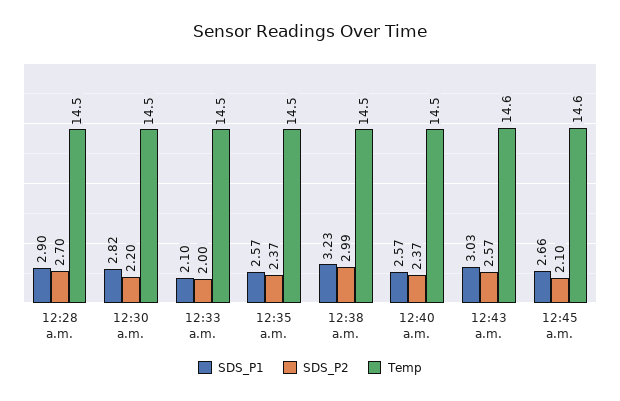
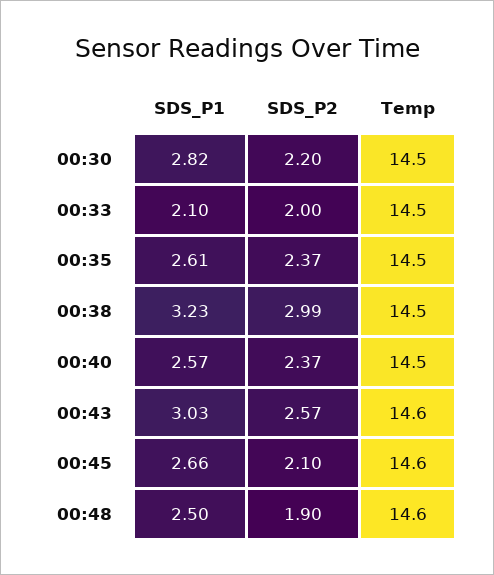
SDS_P1, 12:28 a.m.: 2.9 -> none
SDS_P2, 12:28 a.m.: 2.7 -> none
Temp, 12:28 a.m.: 14.5 -> none
SDS_P1, 12:35 a.m.: 2.57 -> 2.61
SDS_P1, 00:48: none -> 2.5
SDS_P2, 00:48: none -> 1.9
Temp, 00:48: none -> 14.6

